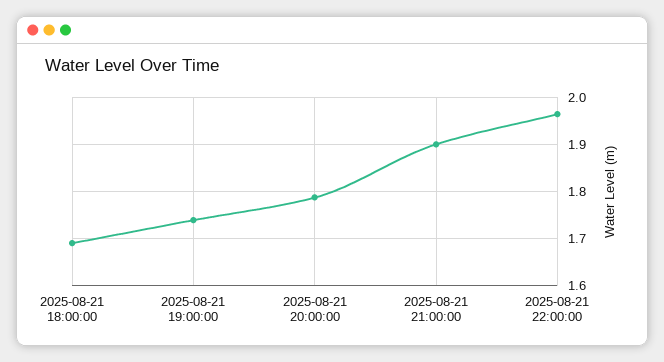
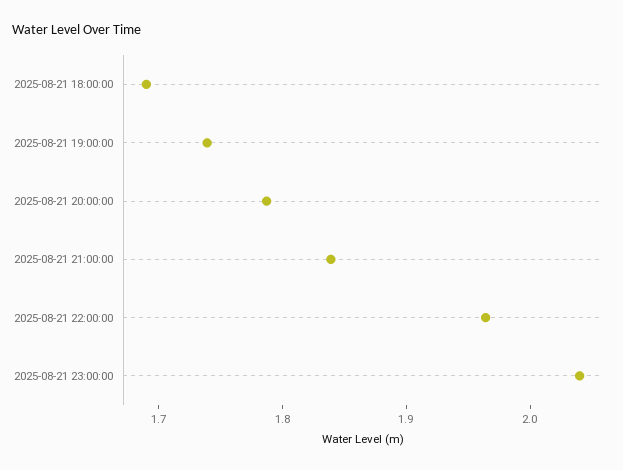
2025-08-21 21:00:00: 1.9 -> 1.84
2025-08-21 23:00:00: none -> 2.04

